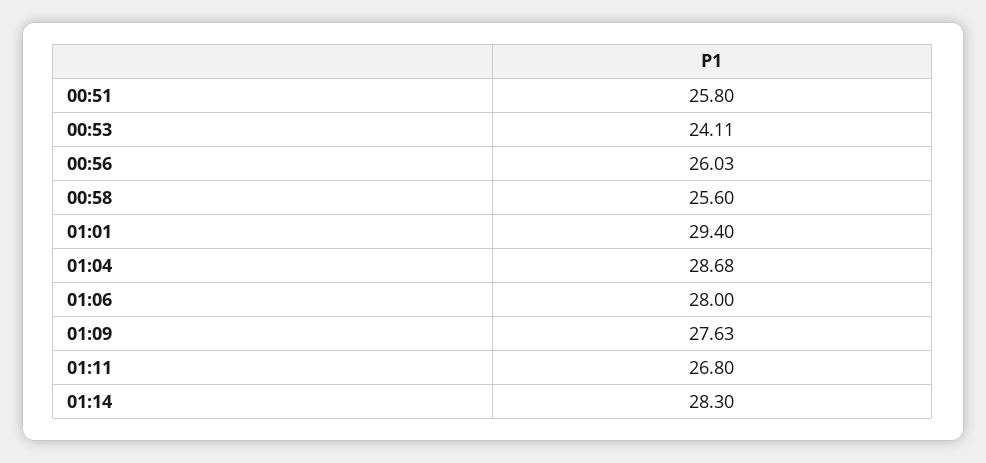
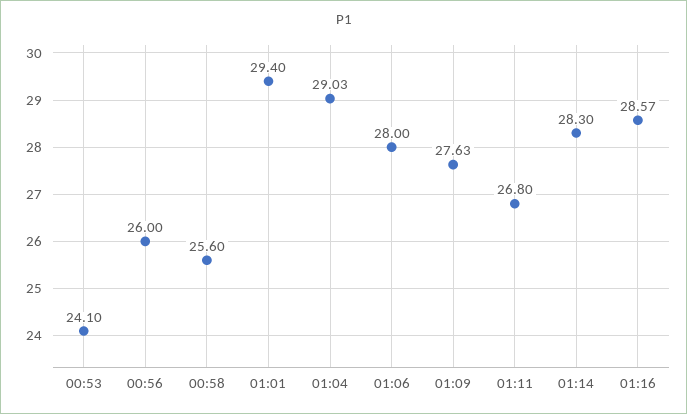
00:51: 25.8 -> none
00:53: 24.11 -> 24.1
00:56: 26.03 -> 26
01:04: 28.68 -> 29.03
01:16: none -> 28.57

